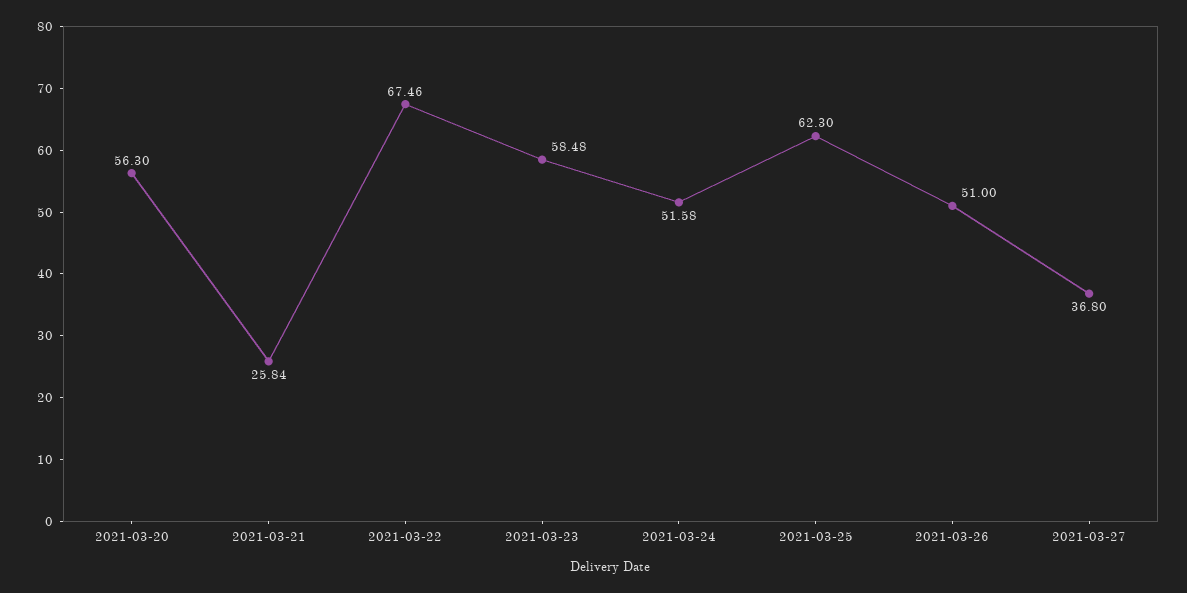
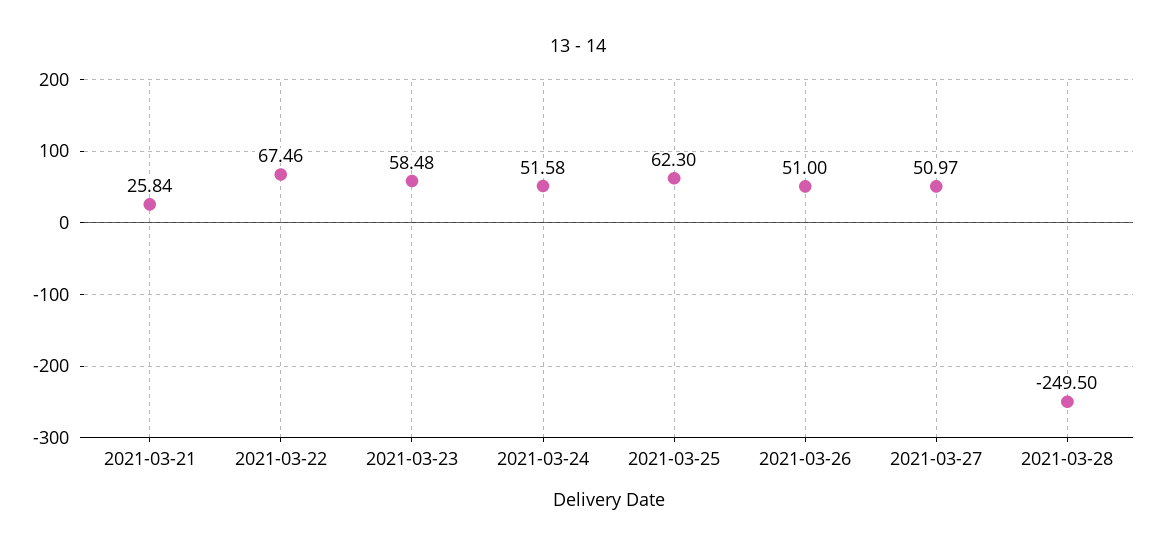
2021-03-20: 56.3 -> none
2021-03-27: 36.8 -> 50.97
2021-03-28: none -> -249.5

